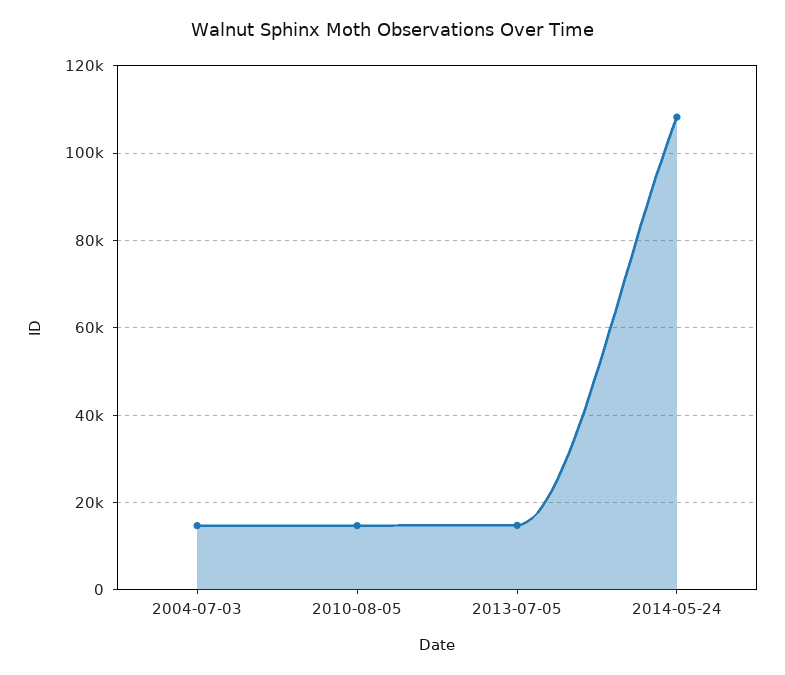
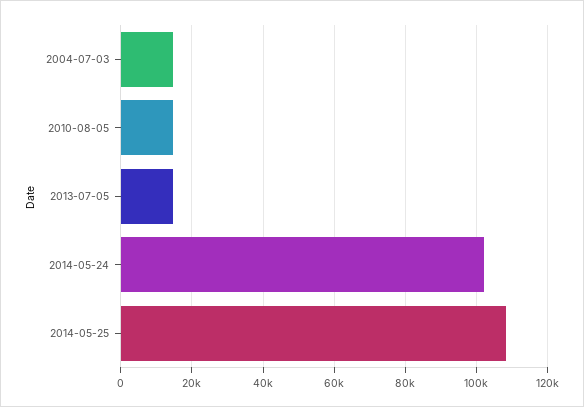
2014-05-24: 108000 -> 102000
2014-05-25: none -> 108000

